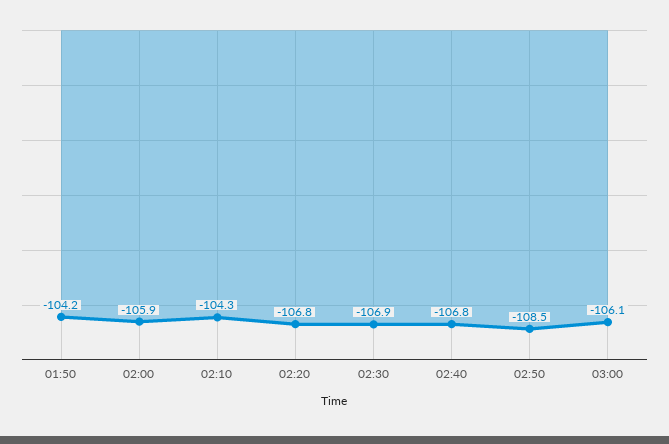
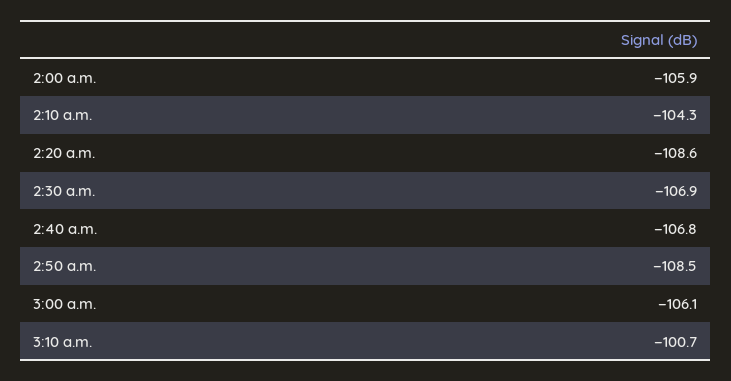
01:50: -104.2 -> none
02:20: -106.8 -> -108.6
3:10 a.m.: none -> -100.7

